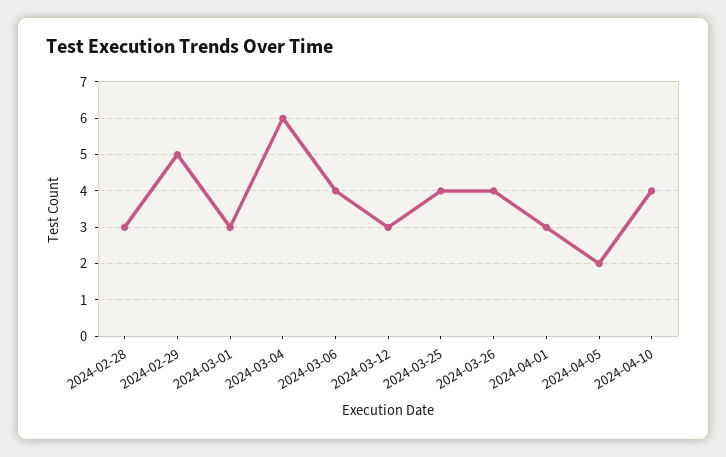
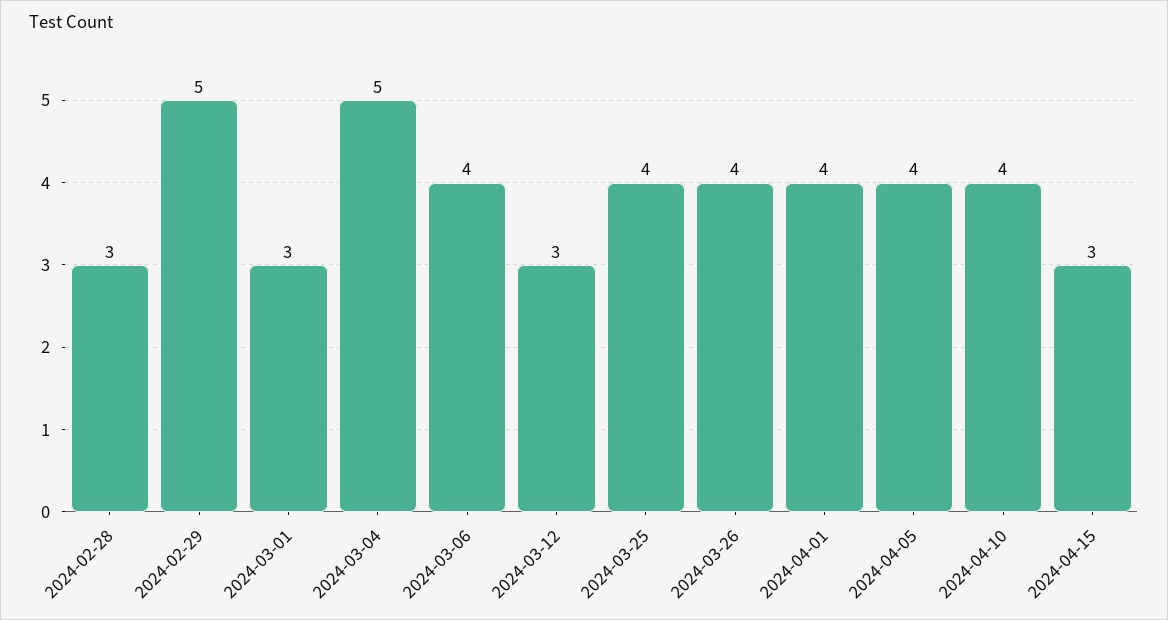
2024-03-04: 6 -> 5
2024-04-01: 3 -> 4
2024-04-05: 2 -> 4
2024-04-15: none -> 3

